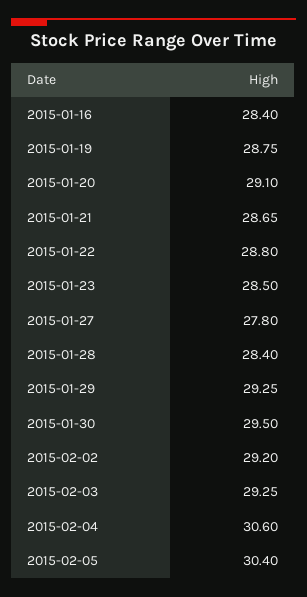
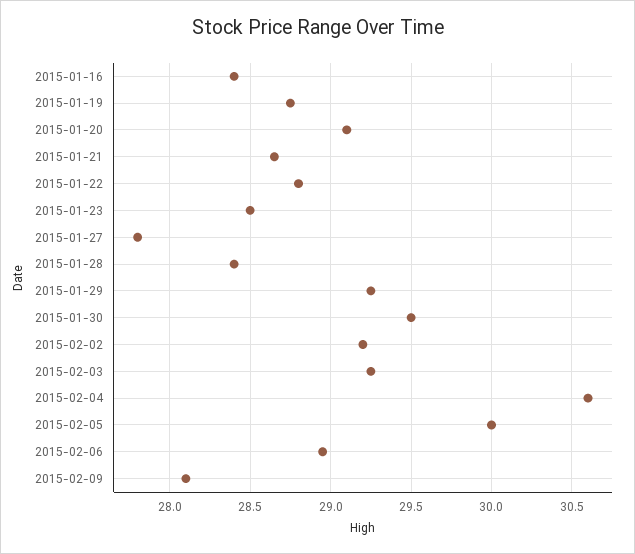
2015-02-05: 30.4 -> 30
2015-02-06: none -> 28.95
2015-02-09: none -> 28.1

